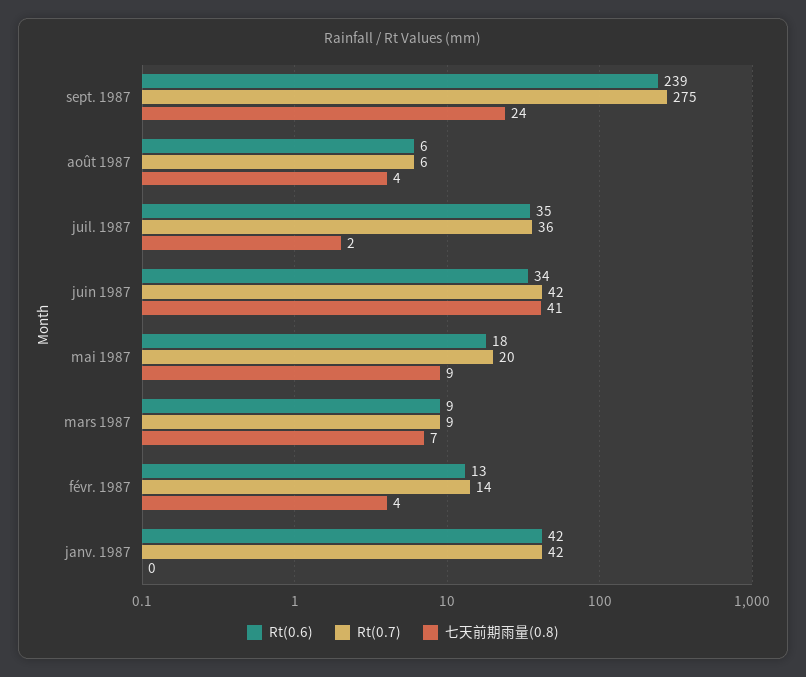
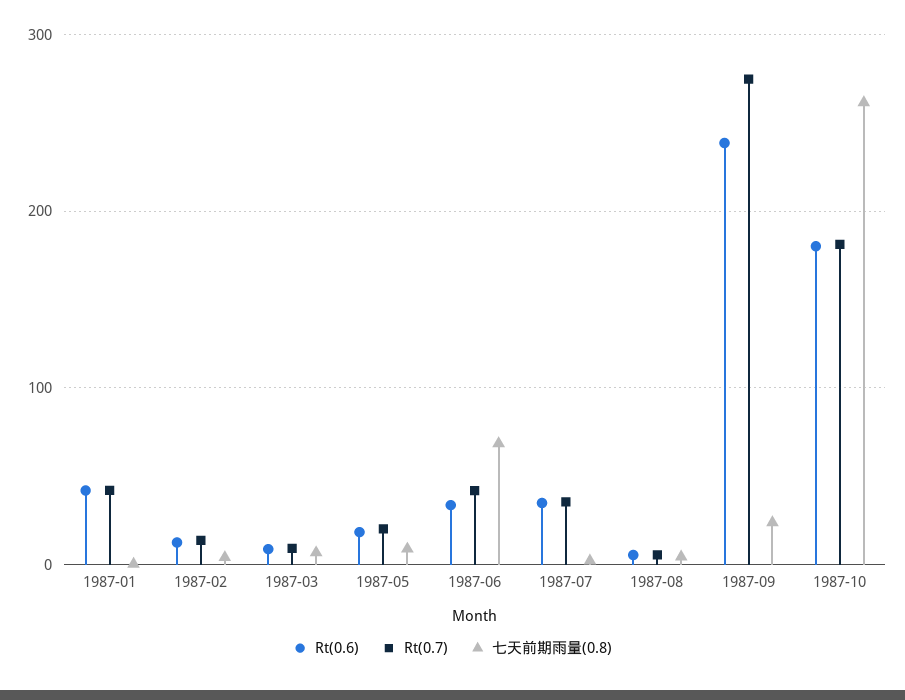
七天前期雨量(0.8), juin 1987: 41 -> 70
Rt(0.6), 1987-10: none -> 180
Rt(0.7), 1987-10: none -> 180
七天前期雨量(0.8), 1987-10: none -> 260

